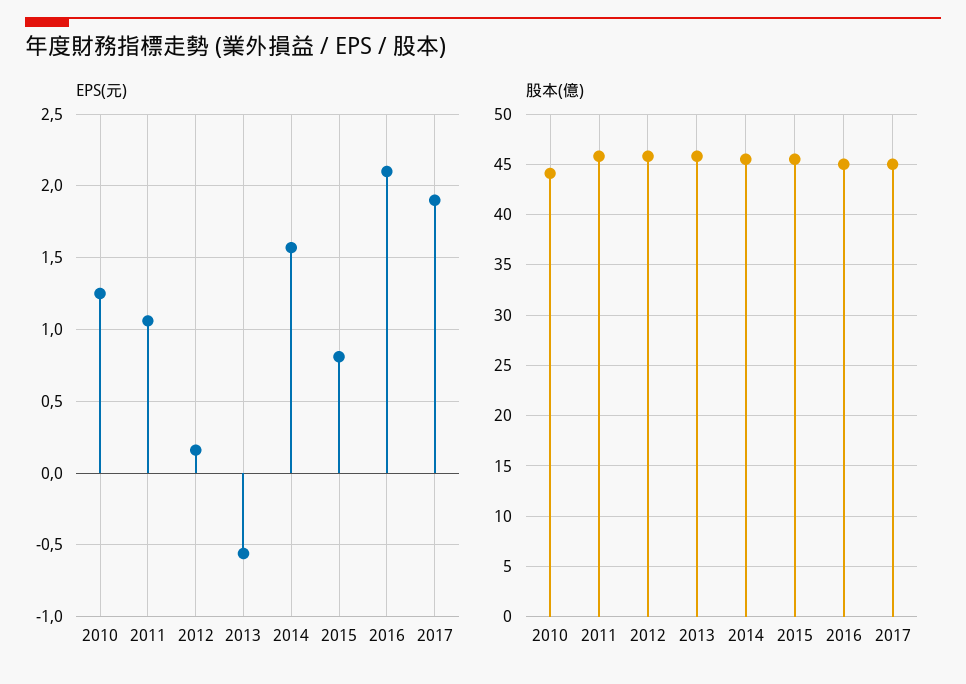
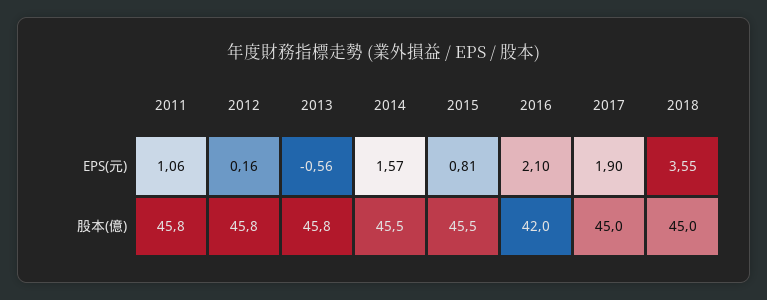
EPS(元), 2010: 1.25 -> none
股本(億), 2010: 44 -> none
股本(億), 2016: 45 -> 42
EPS(元), 2018: none -> 3.55
股本(億), 2018: none -> 45

